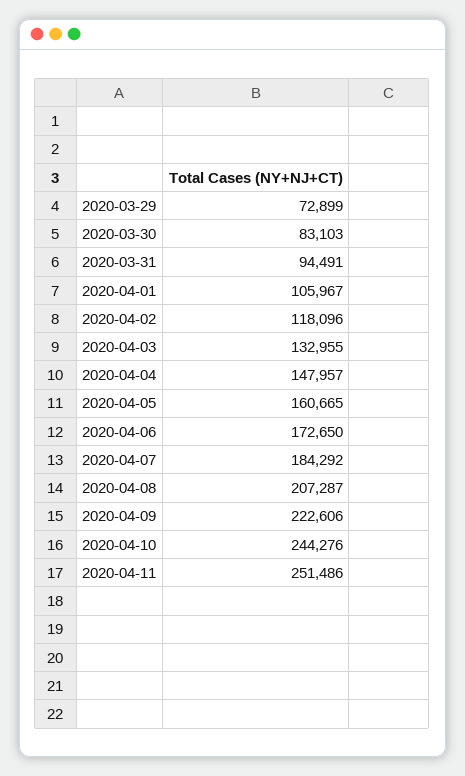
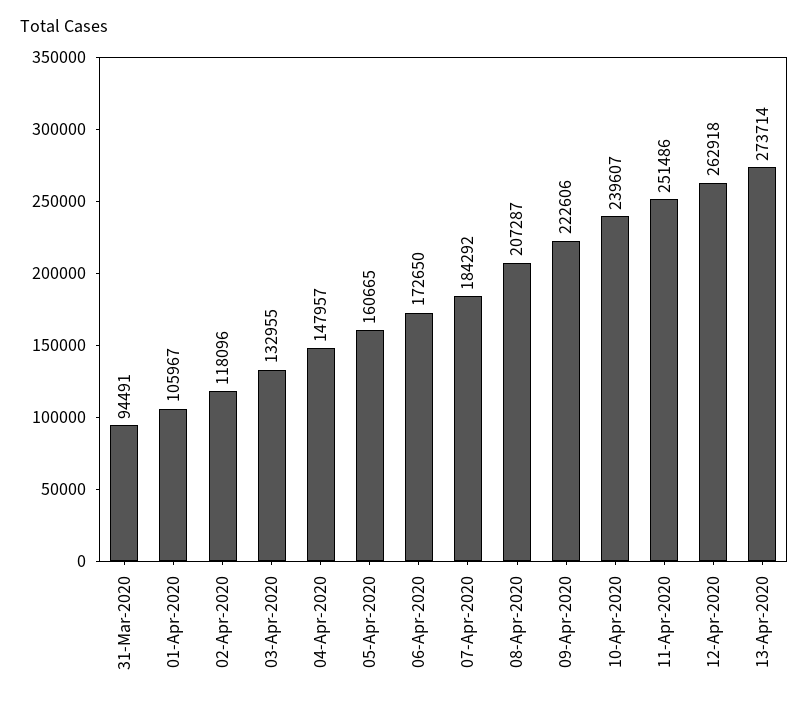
2020-03-29: 72899 -> none
2020-03-30: 83103 -> none
2020-04-10: 244276 -> 239607
12-Apr-2020: none -> 262918
13-Apr-2020: none -> 273714

